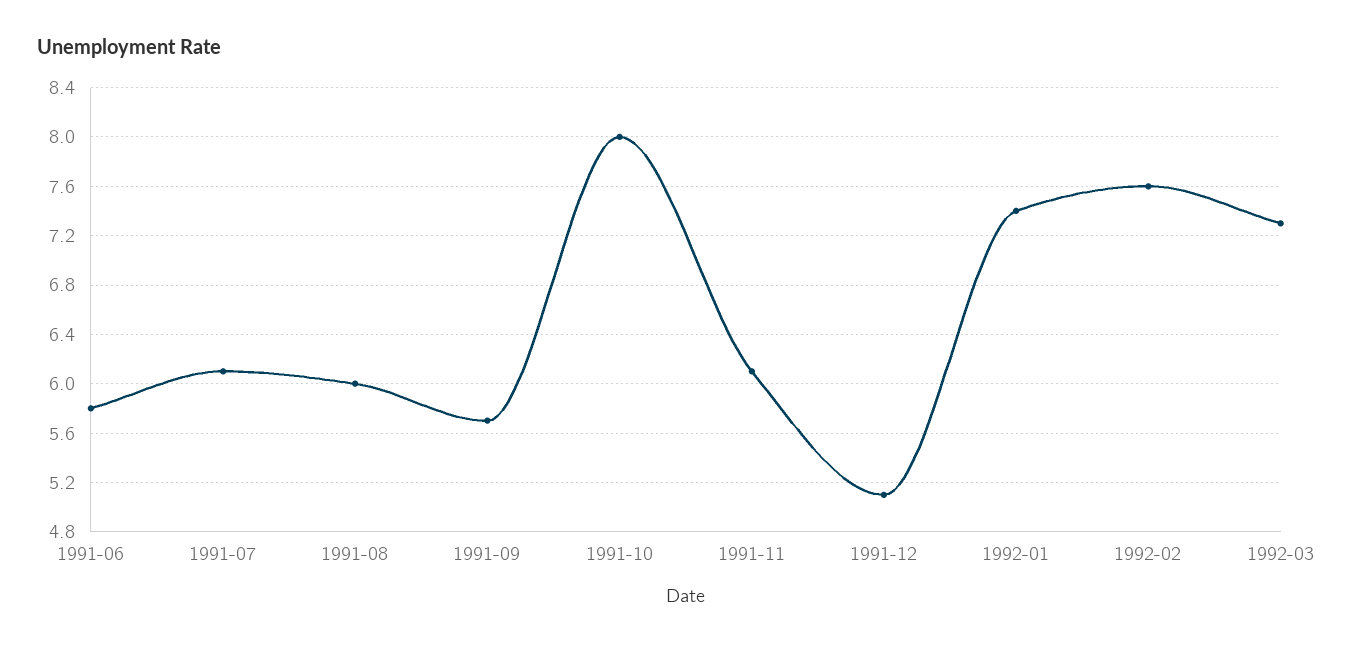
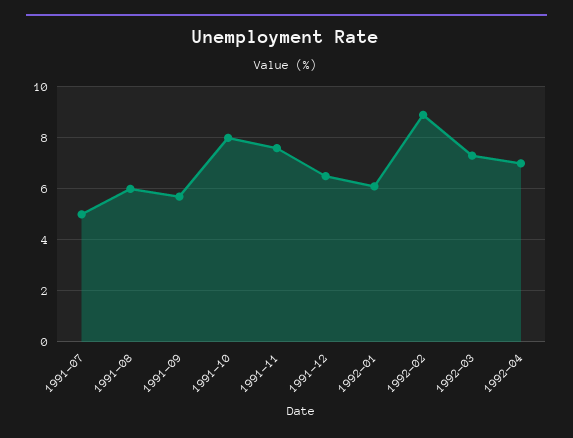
1991-06: 5.8 -> none
1991-07: 6.1 -> 5
1991-11: 6.1 -> 7.5
1991-12: 5.1 -> 6.5
1992-01: 7.4 -> 6
1992-02: 7.6 -> 9
1992-04: none -> 7

